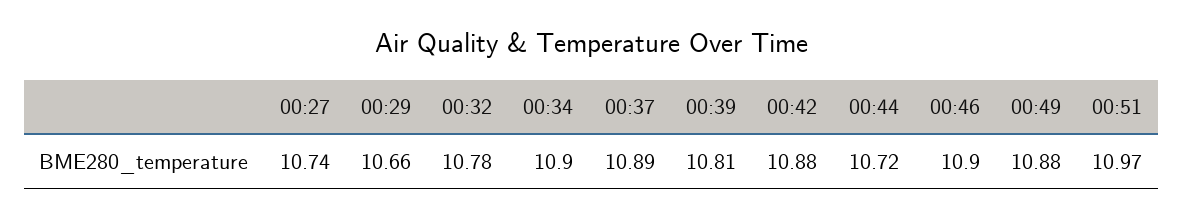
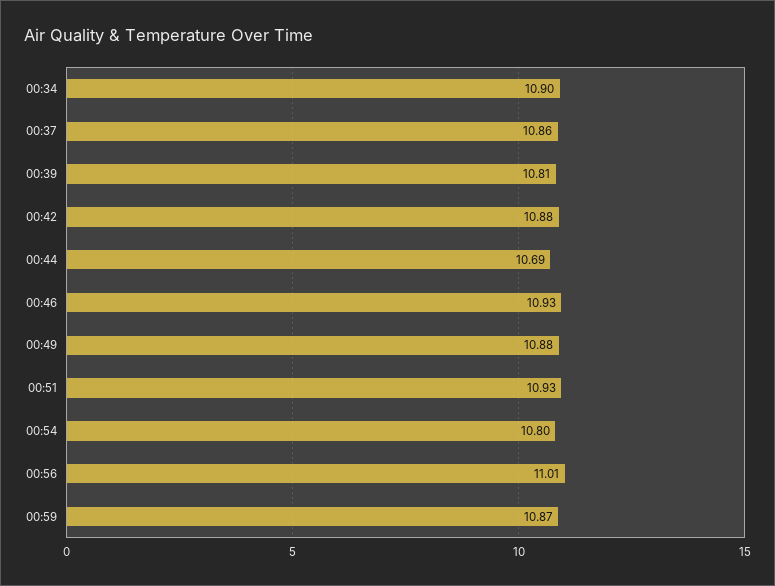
00:27: 10.74 -> none
00:29: 10.66 -> none
00:32: 10.78 -> none
00:37: 10.89 -> 10.86
00:44: 10.72 -> 10.69
00:46: 10.9 -> 10.93
00:51: 10.97 -> 10.93
00:54: none -> 10.8
00:56: none -> 11.01
00:59: none -> 10.87

